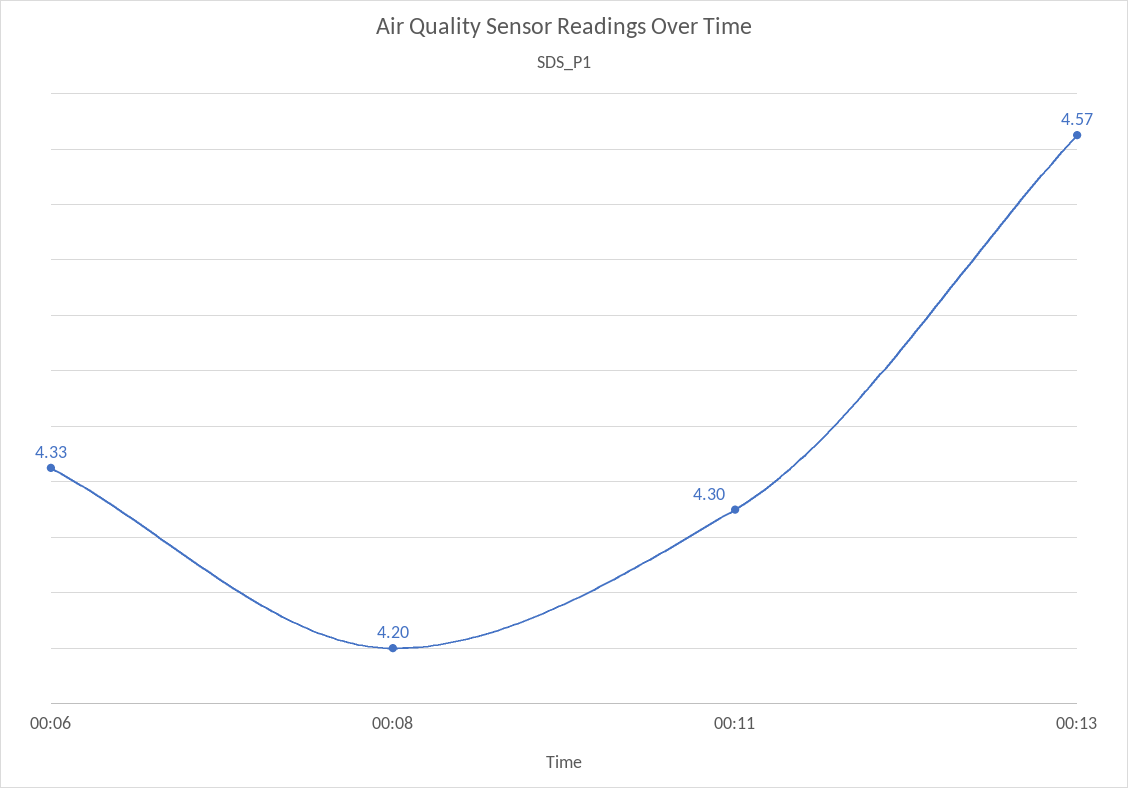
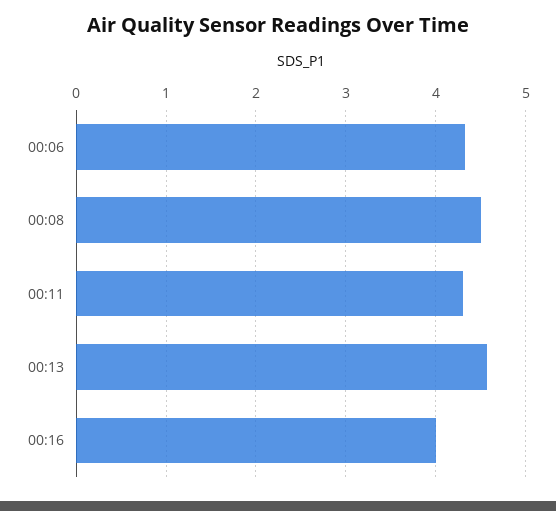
00:08: 4.2 -> 4.5
00:16: none -> 4

